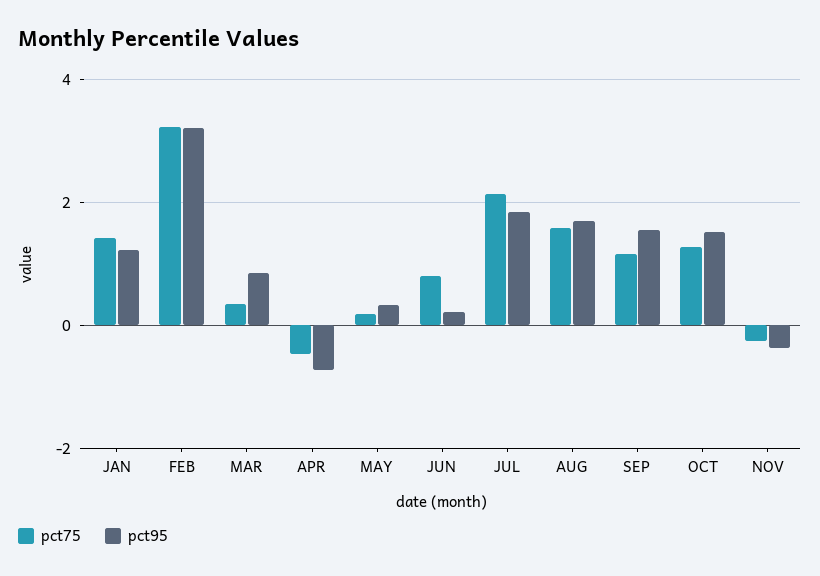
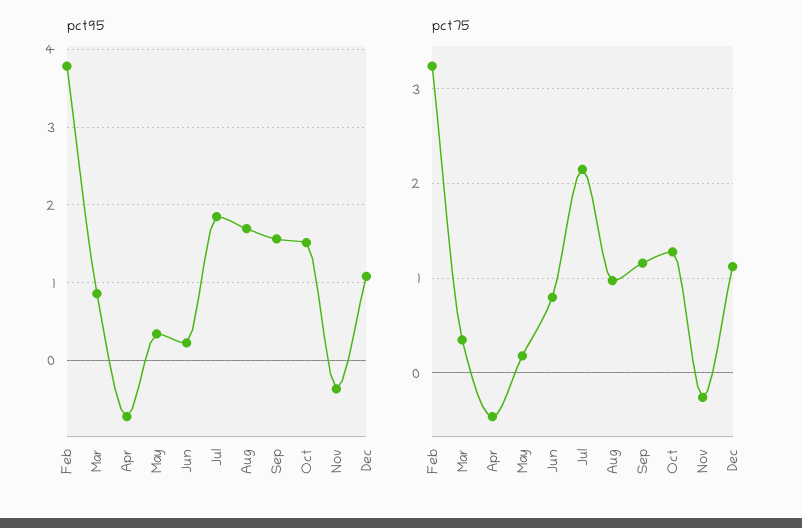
pct75, JAN: 1.4 -> none
pct95, JAN: 1.2 -> none
pct95, FEB: 3.2 -> 3.8
pct75, AUG: 1.6 -> 1
pct95, Dec: none -> 1.1
pct75, Dec: none -> 1.1

